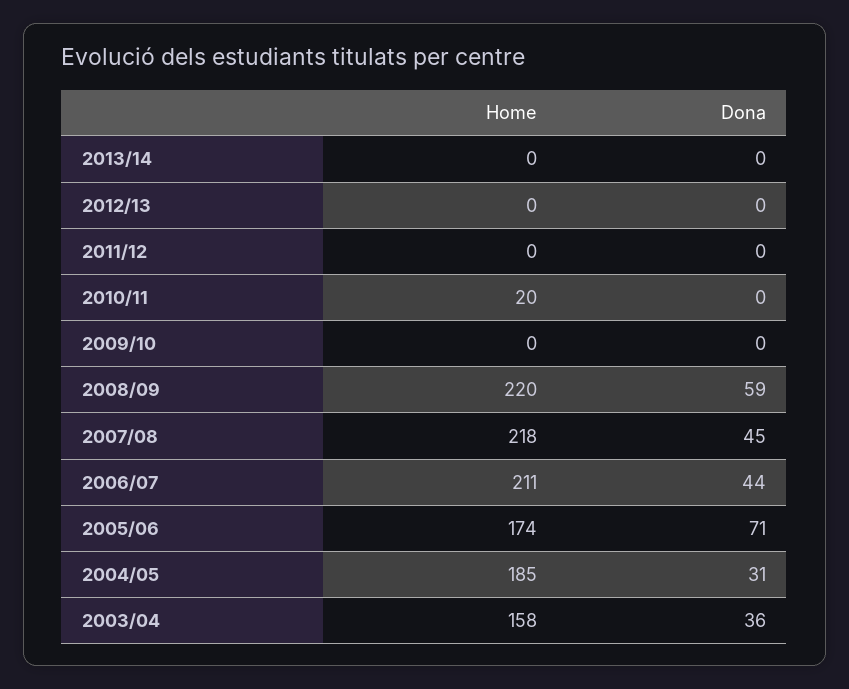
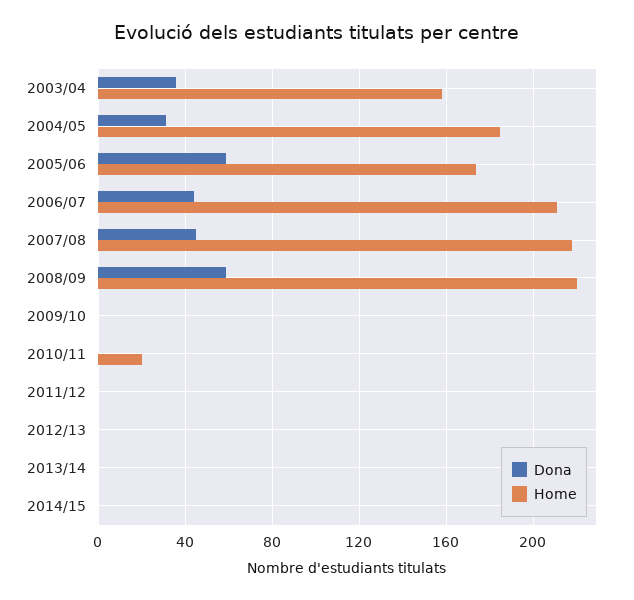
Dona, 2005/06: 71 -> 60
Dona, 2014/15: none -> 0
Home, 2014/15: none -> 0

